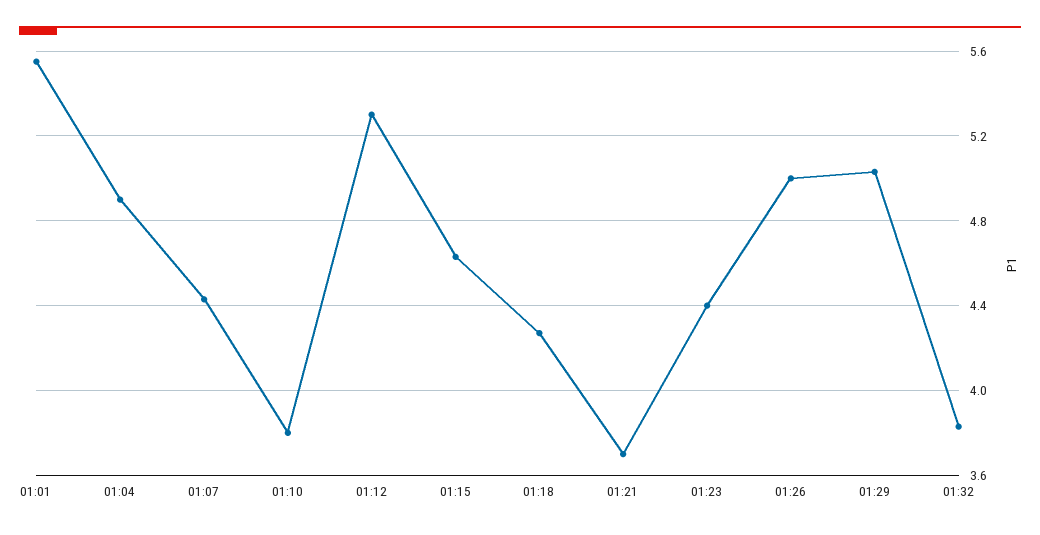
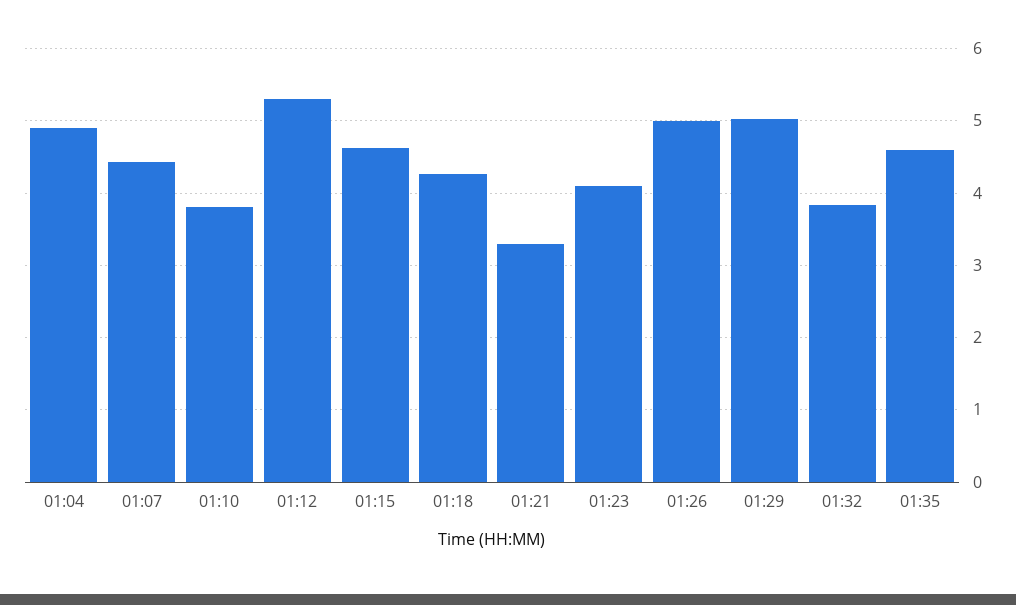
01:01: 5.55 -> none
01:21: 3.7 -> 3.3
01:23: 4.4 -> 4.1
01:35: none -> 4.6

